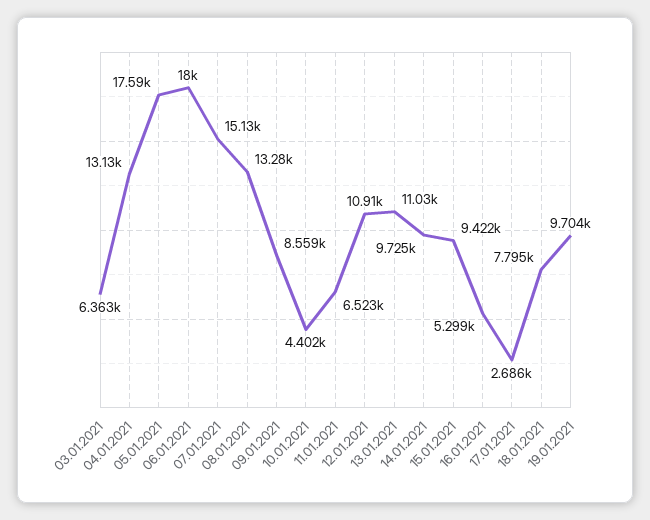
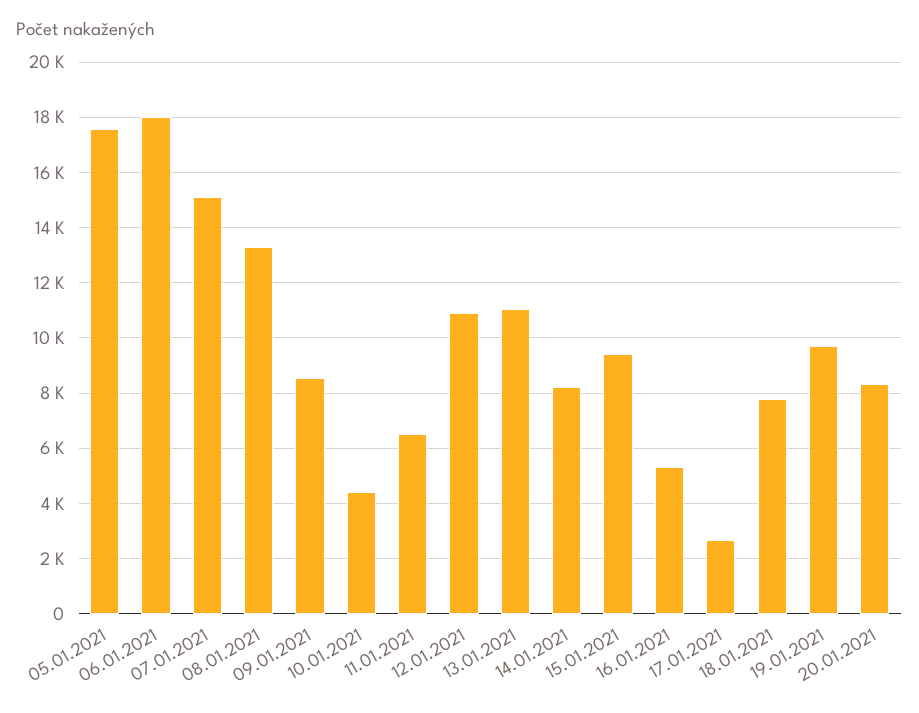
03.01.2021: 6363 -> none
04.01.2021: 13130 -> none
14.01.2021: 9725 -> 8250
20.01.2021: none -> 8250

